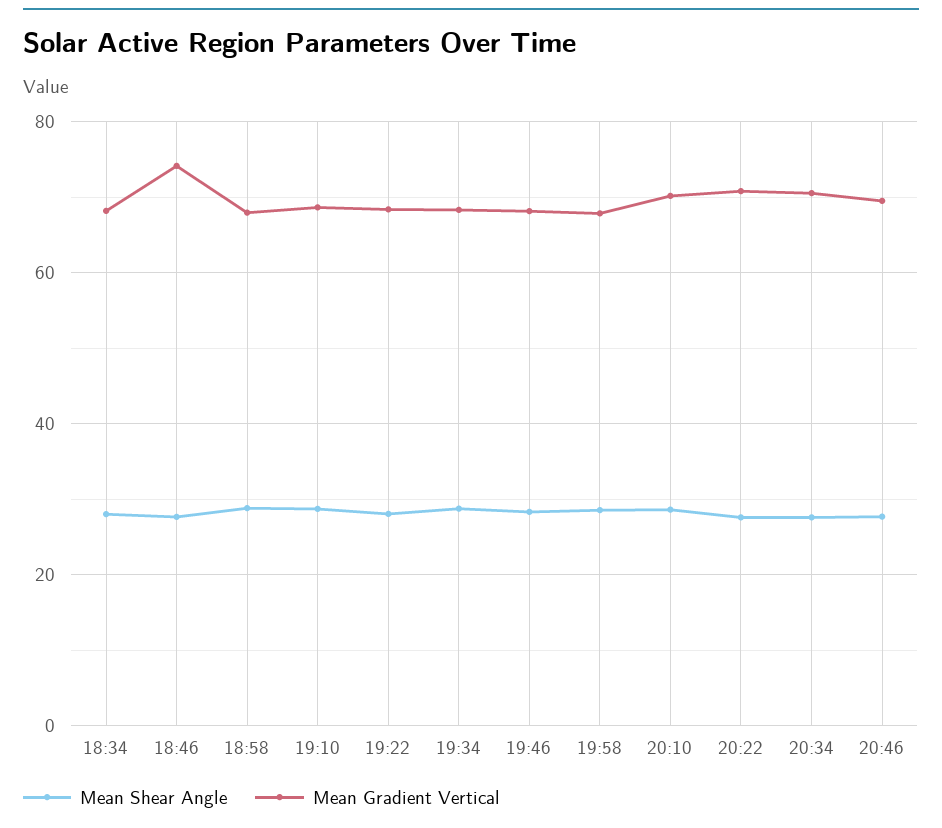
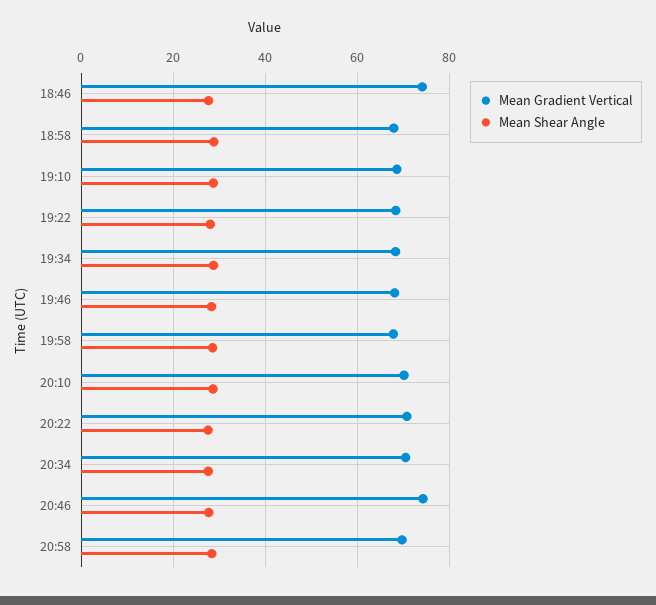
Mean Shear Angle, 18:34: 28 -> none
Mean Gradient Vertical, 18:34: 68 -> none
Mean Gradient Vertical, 20:46: 70 -> 74
Mean Gradient Vertical, 20:58: none -> 70
Mean Shear Angle, 20:58: none -> 28

